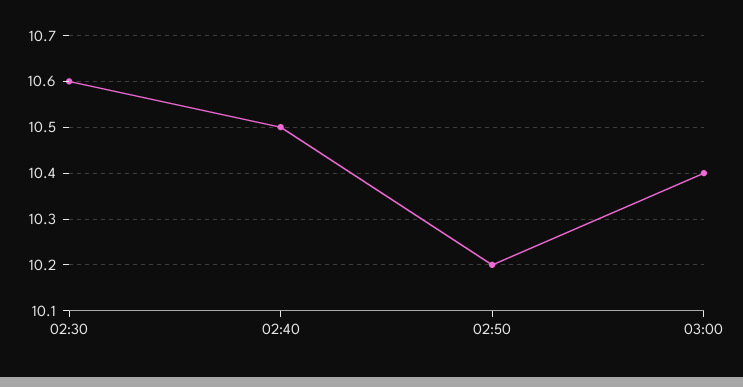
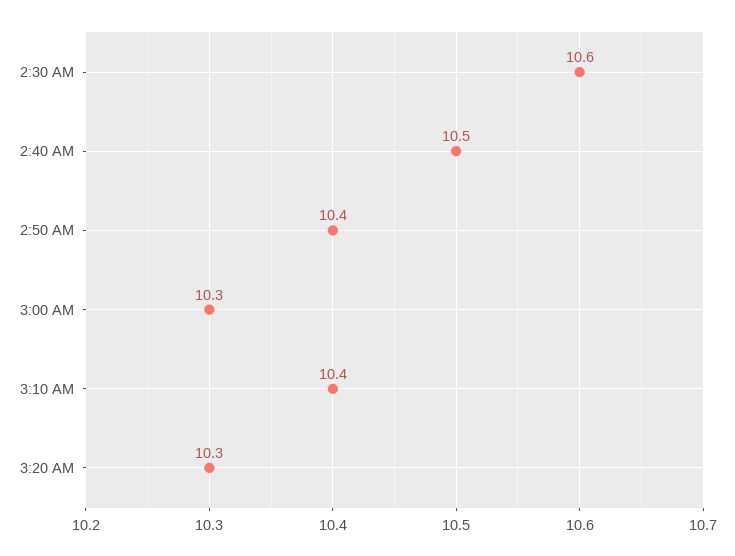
02:50: 10.2 -> 10.4
03:00: 10.4 -> 10.3
3:10 AM: none -> 10.4
3:20 AM: none -> 10.3

